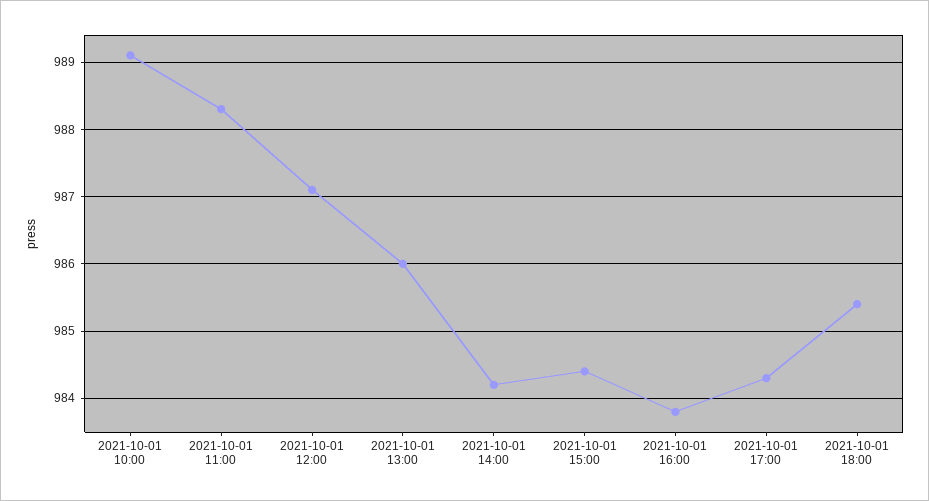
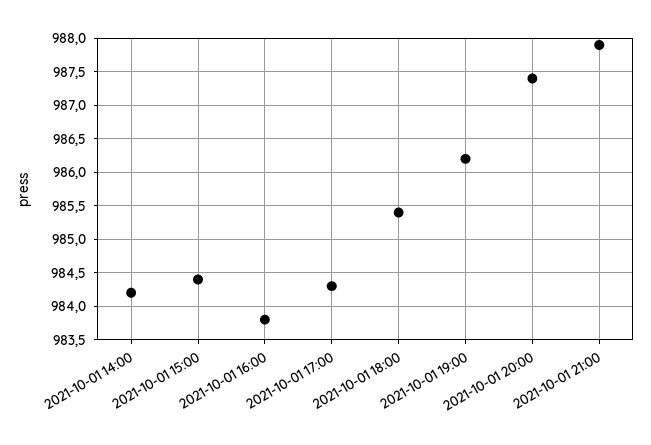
2021-10-01 10:00: 989.1 -> none
2021-10-01 11:00: 988.3 -> none
2021-10-01 12:00: 987.1 -> none
2021-10-01 13:00: 986 -> none
2021-10-01 19:00: none -> 986.2
2021-10-01 20:00: none -> 987.4
2021-10-01 21:00: none -> 987.9

